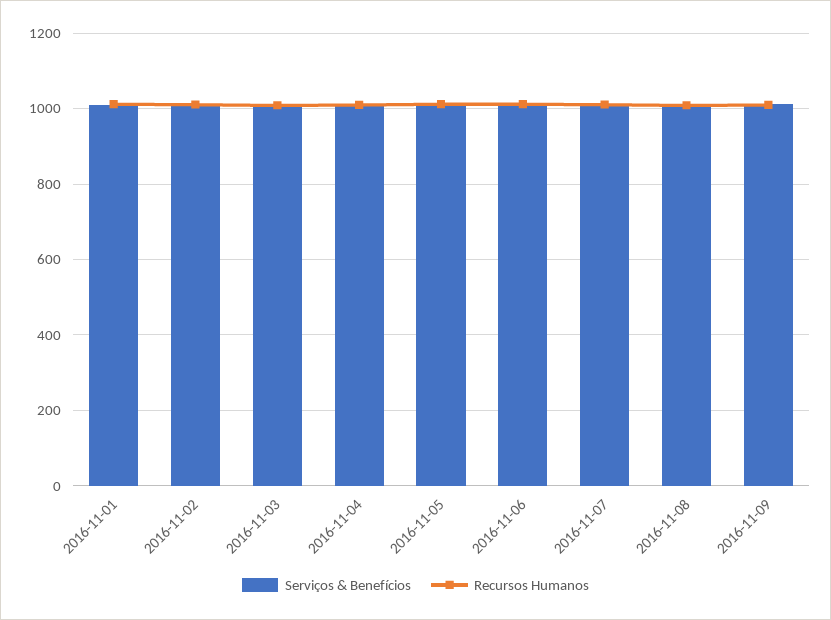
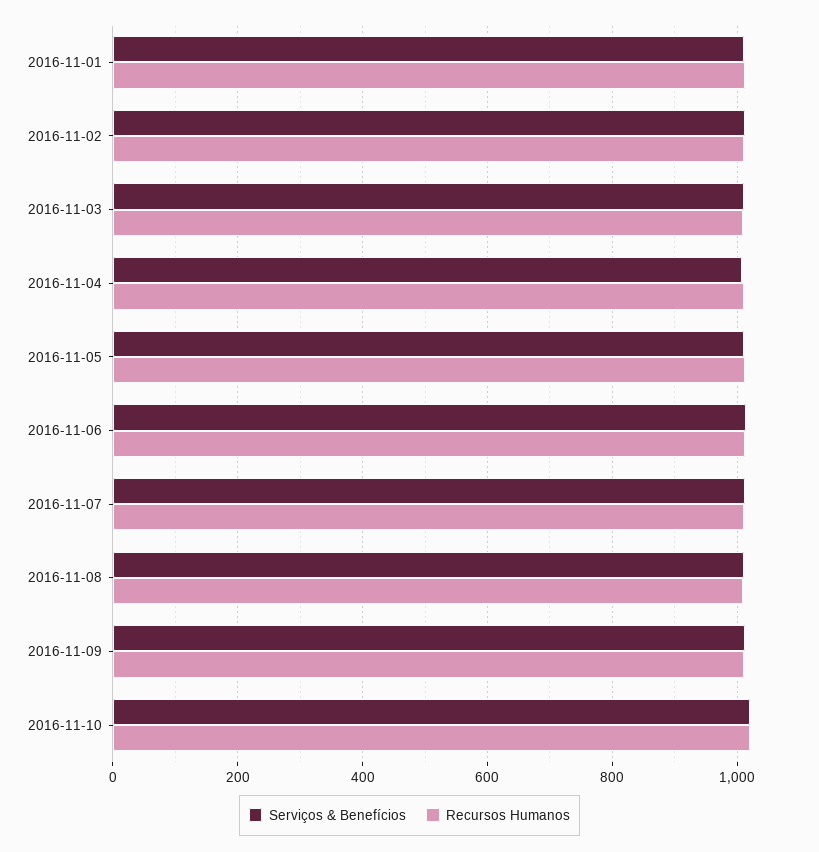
Serviços & Benefícios, 2016-11-10: none -> 1020
Recursos Humanos, 2016-11-10: none -> 1020

